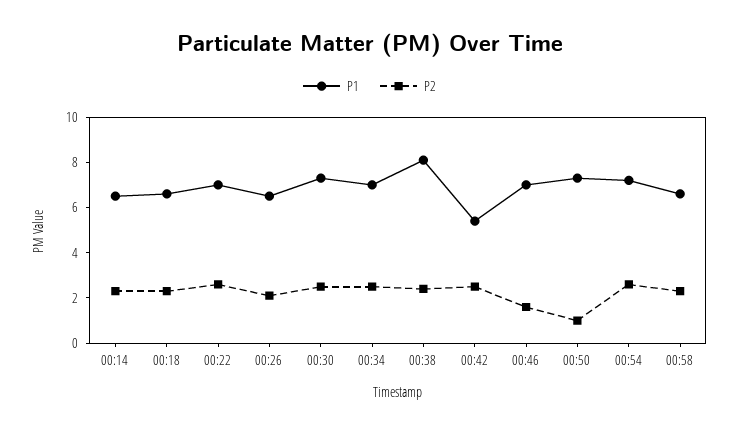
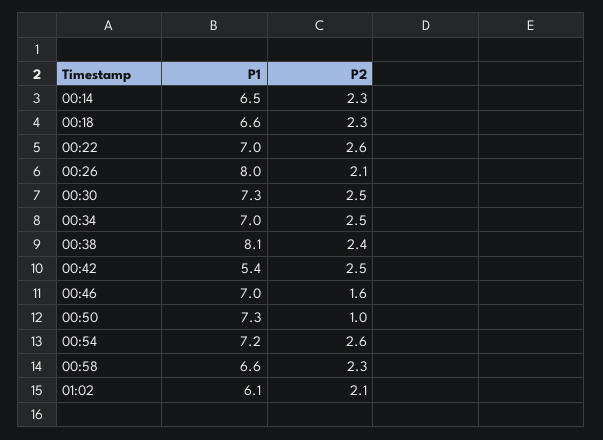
P1, 00:26: 6.5 -> 8
P1, 01:02: none -> 6.1
P2, 01:02: none -> 2.1

